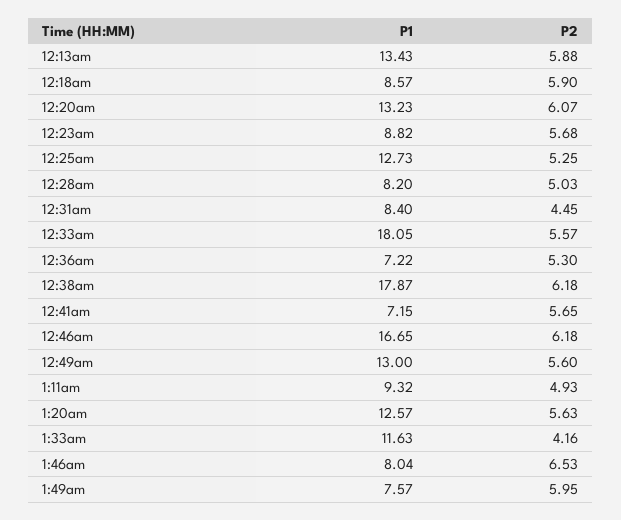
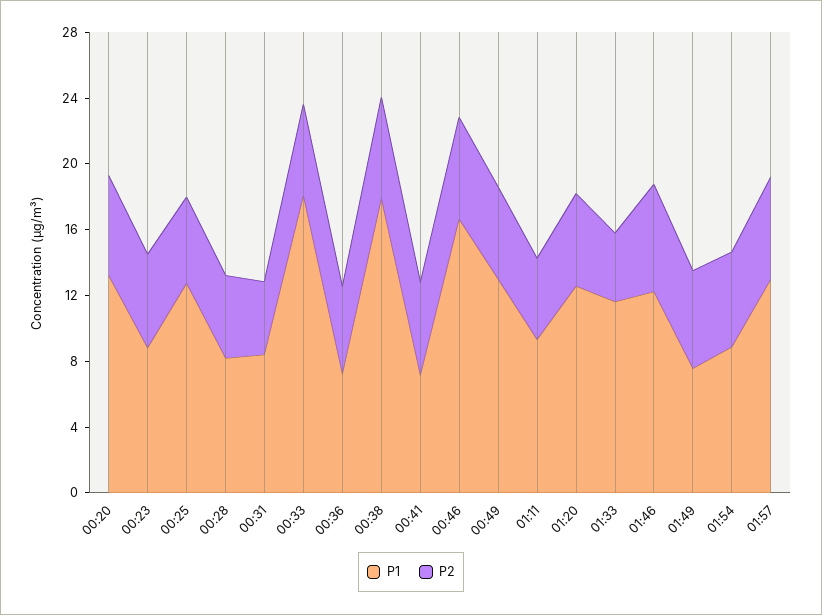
P1, 12:13am: 13.43 -> none
P2, 12:13am: 5.88 -> none
P1, 12:18am: 8.57 -> none
P2, 12:18am: 5.9 -> none
P1, 1:46am: 8.04 -> 12
P1, 01:54: none -> 9
P2, 01:54: none -> 6
P1, 01:57: none -> 13
P2, 01:57: none -> 6

